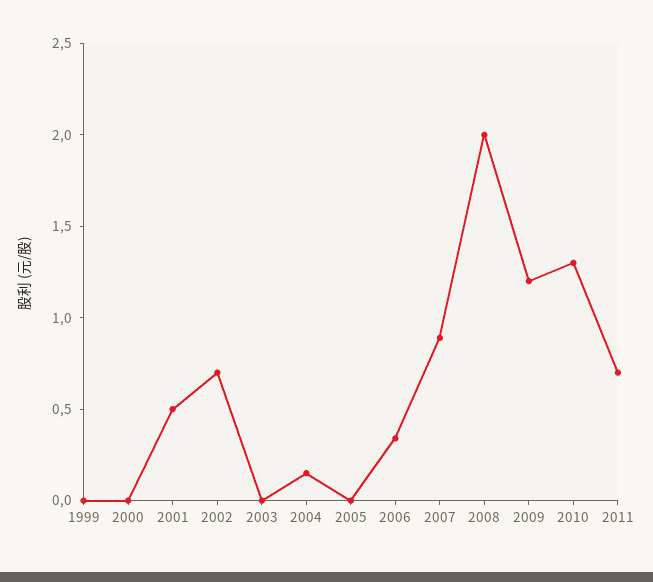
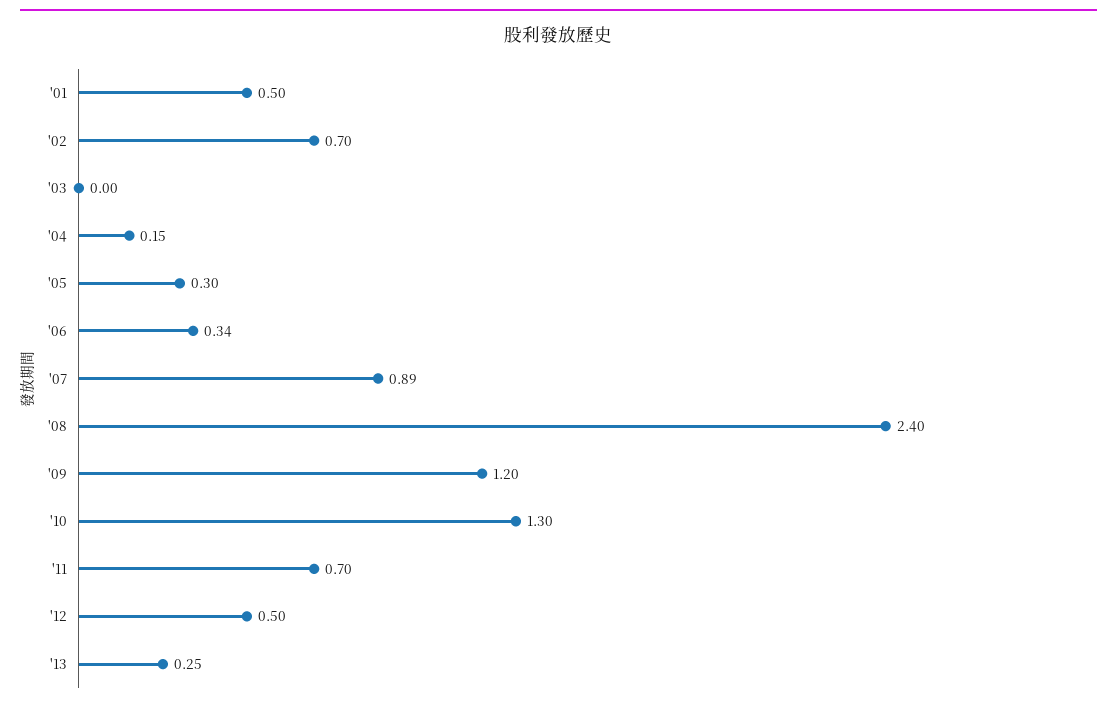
1999: 0 -> none
2000: 0 -> none
2005: 0 -> 0.3
2008: 2 -> 2.4
'12: none -> 0.5
'13: none -> 0.25

